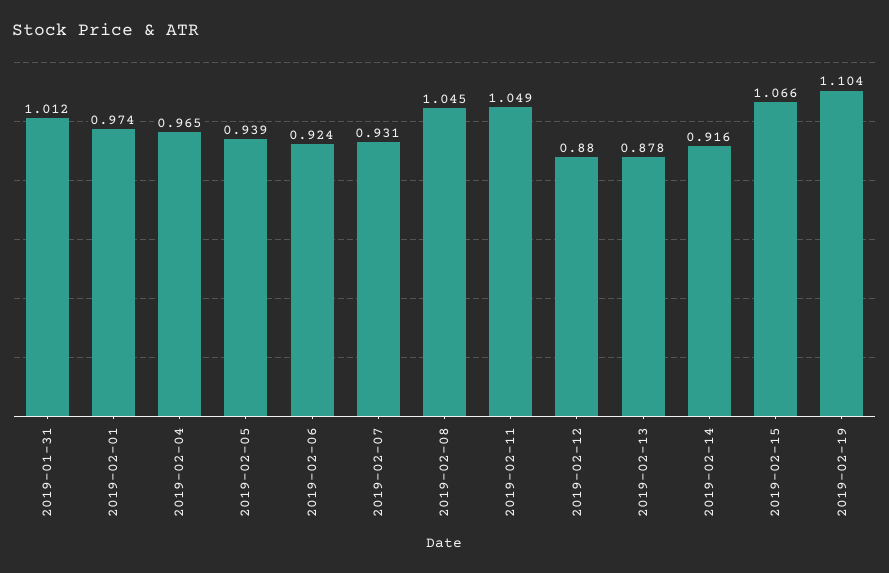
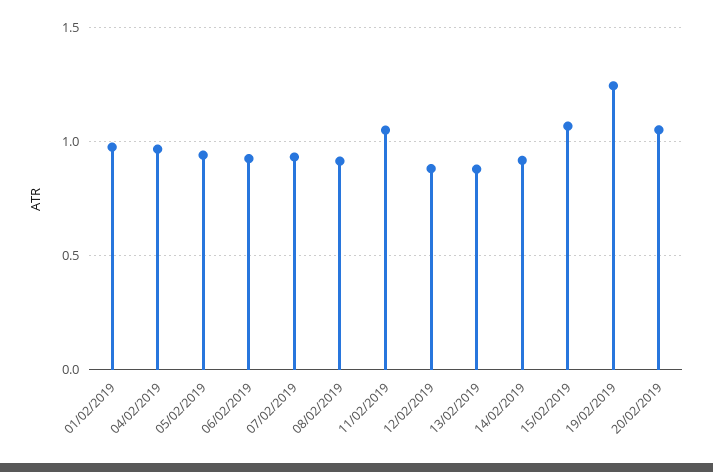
2019-01-31: 1.012 -> none
2019-02-08: 1.045 -> 0.9
2019-02-19: 1.104 -> 1.25
20/02/2019: none -> 1.05

